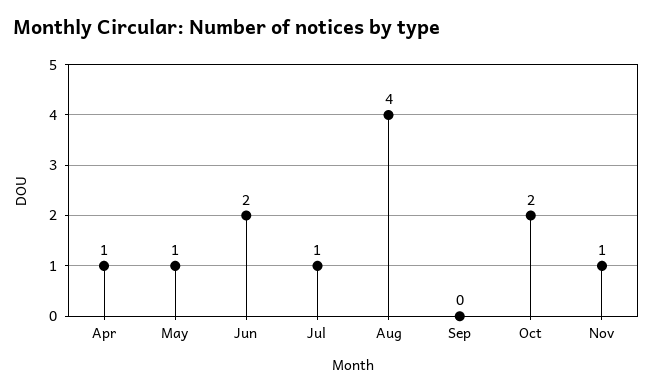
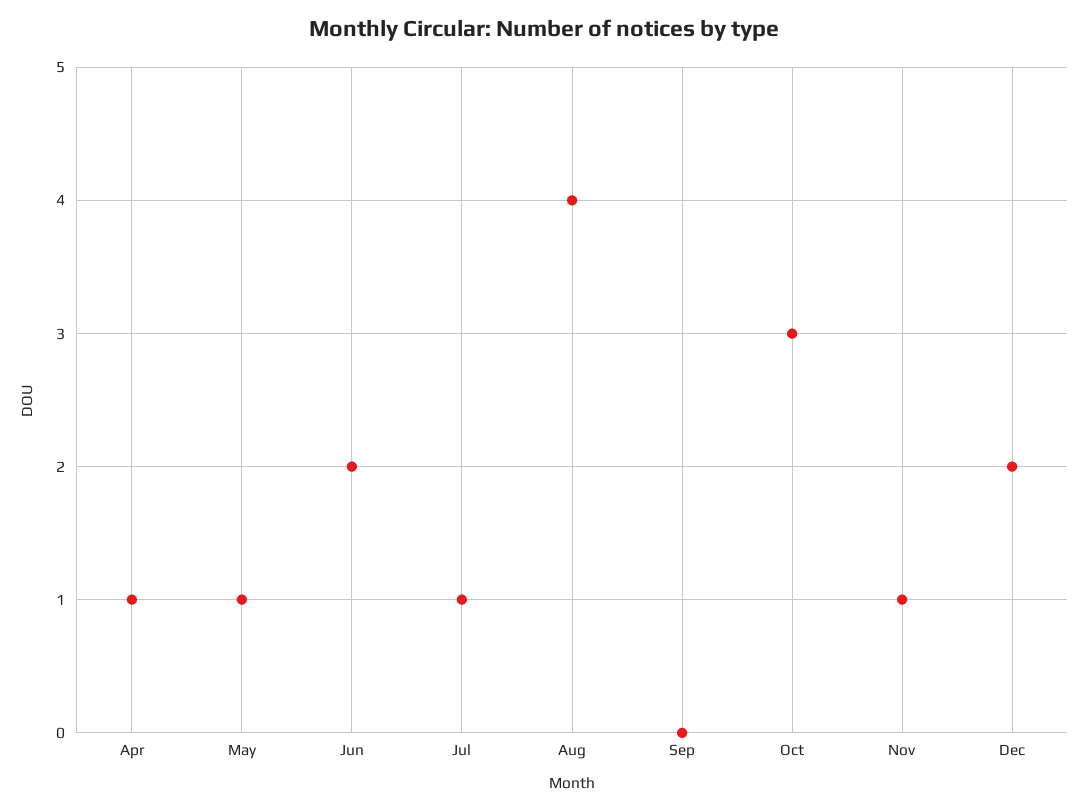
Oct: 2 -> 3
Dec: none -> 2

